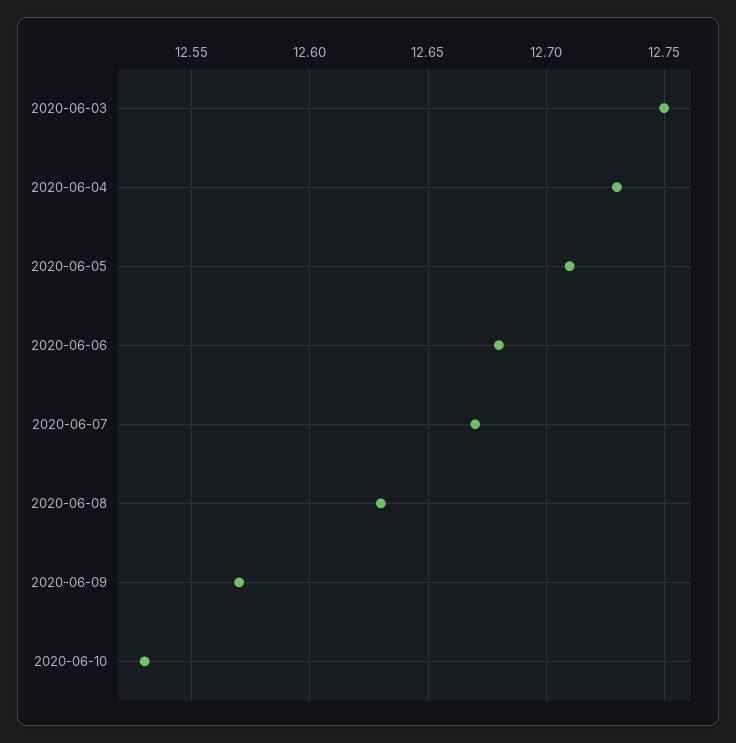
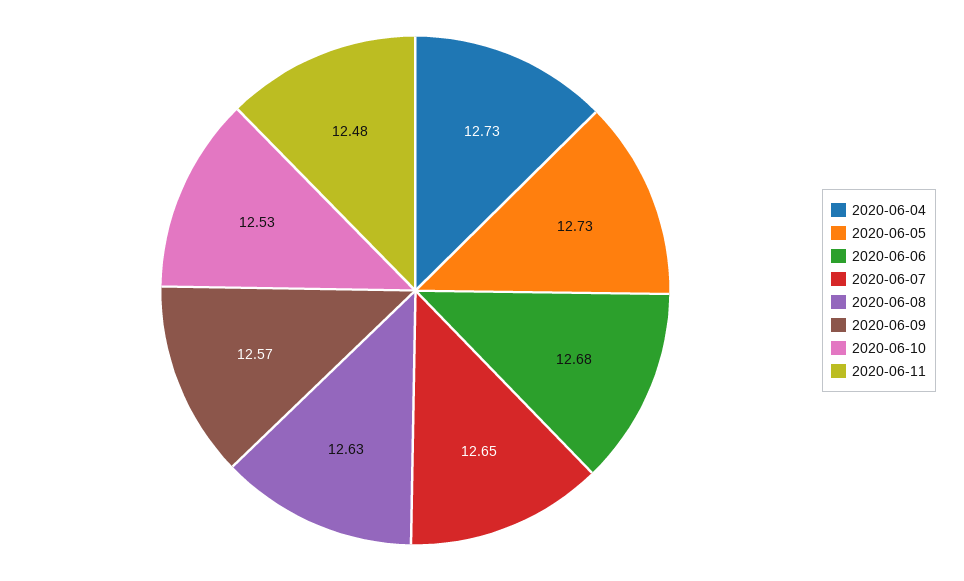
2020-06-03: 12.75 -> none
2020-06-05: 12.71 -> 12.73
2020-06-07: 12.67 -> 12.65
2020-06-11: none -> 12.48

